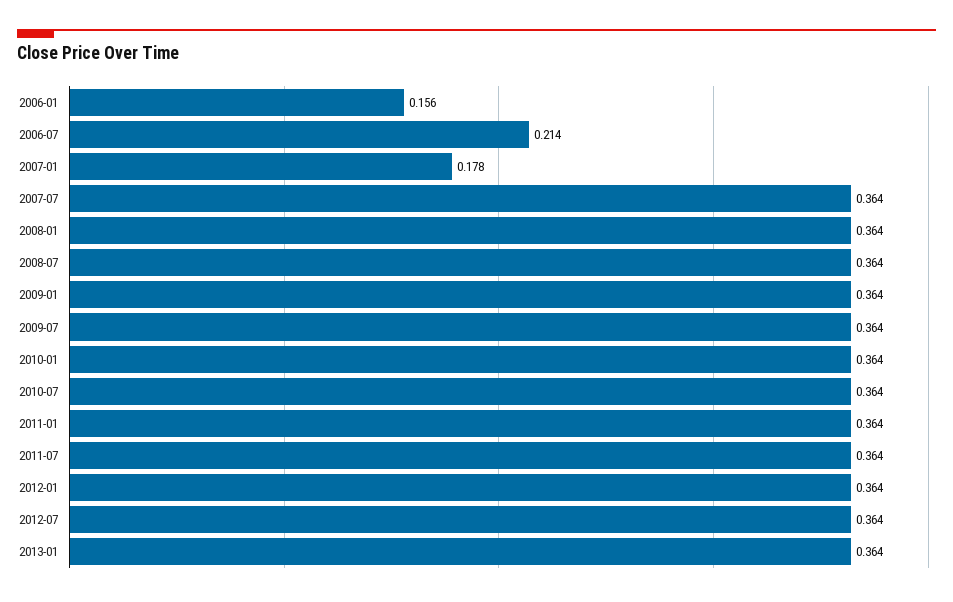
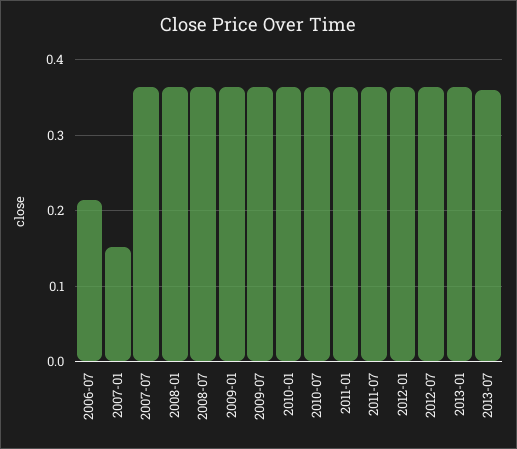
2006-01: 0.156 -> none
2007-01: 0.178 -> 0.15
2013-07: none -> 0.36

